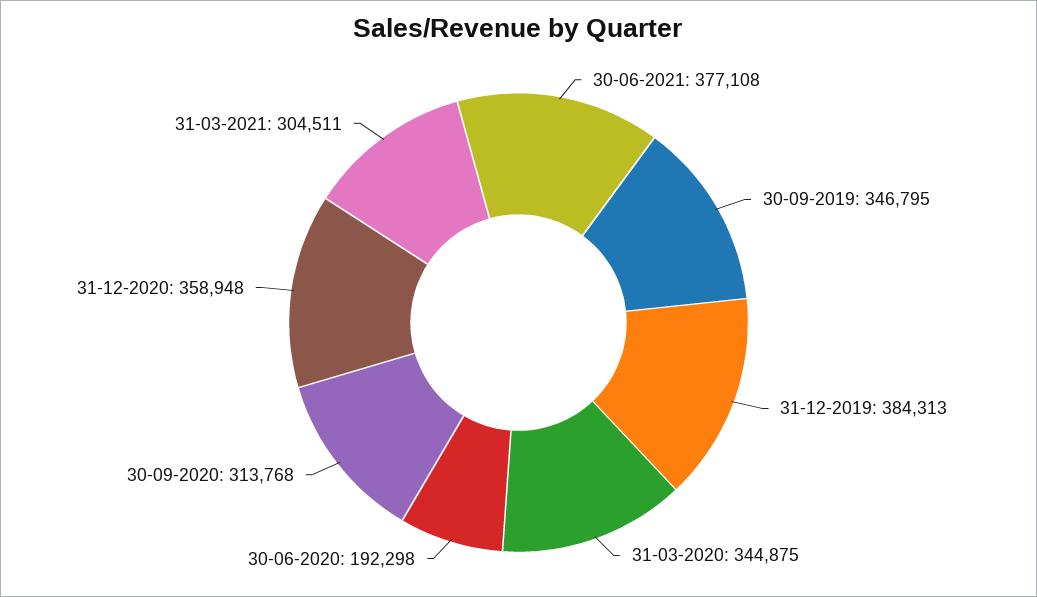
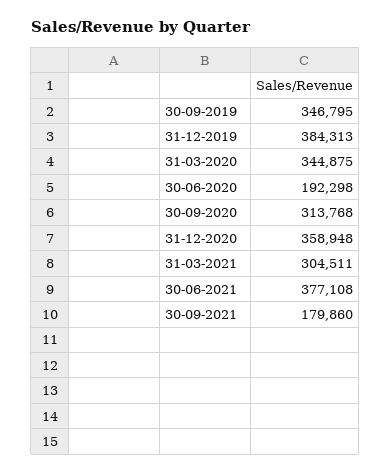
30-09-2021: none -> 179860

